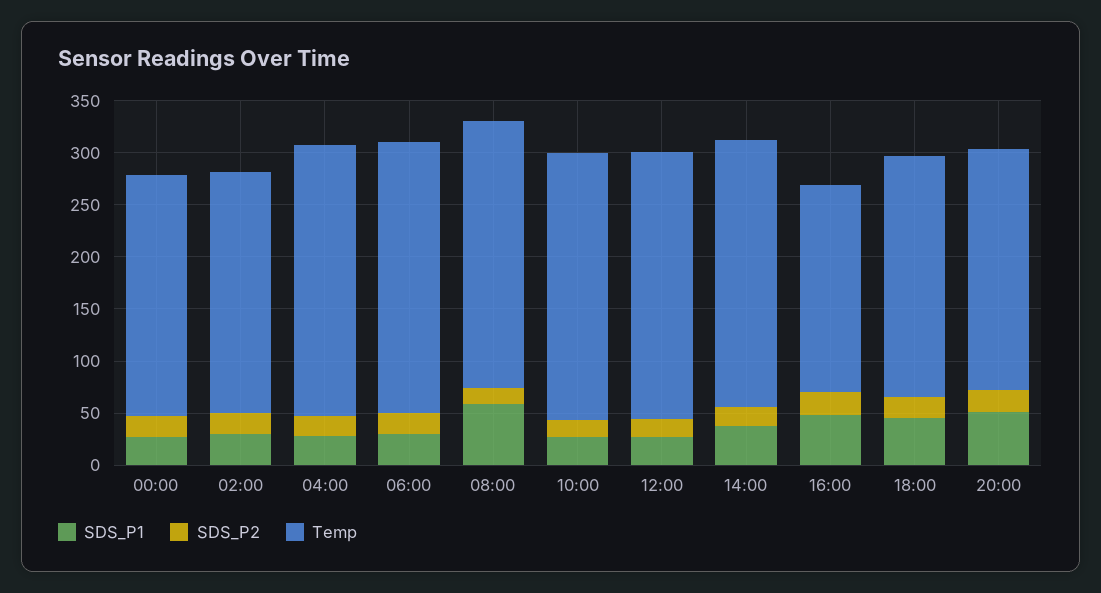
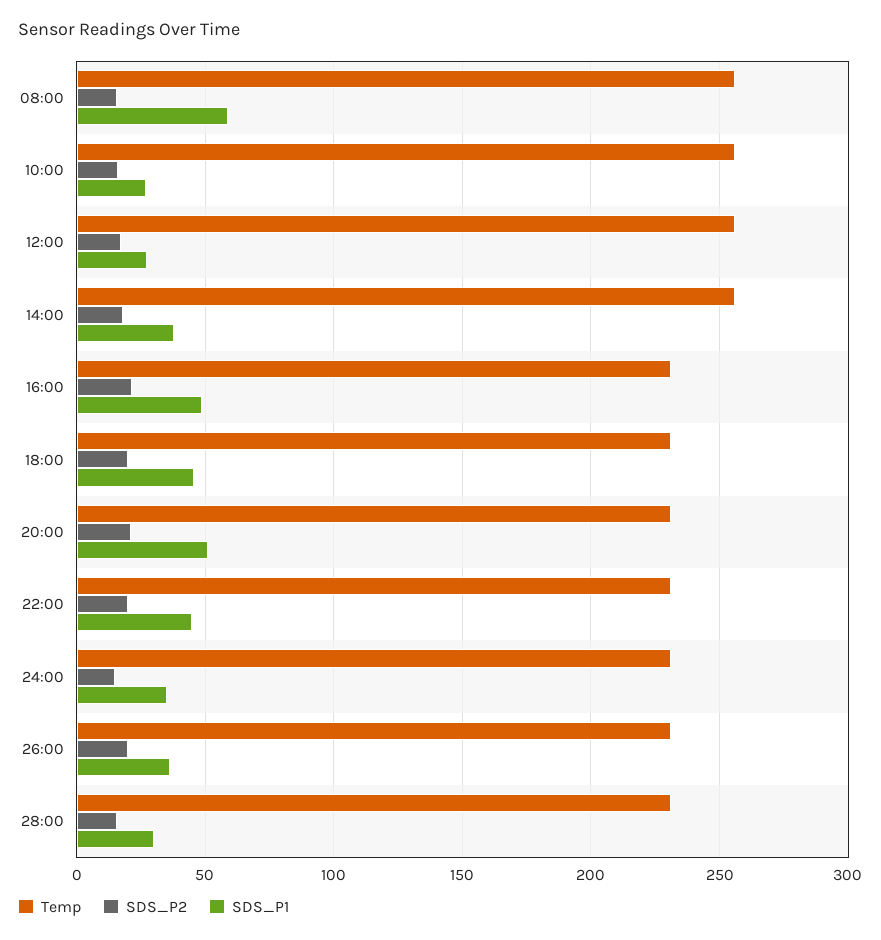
SDS_P1, 00:00: 30 -> none
SDS_P2, 00:00: 20 -> none
Temp, 00:00: 230 -> none
SDS_P1, 02:00: 30 -> none
SDS_P2, 02:00: 20 -> none
Temp, 02:00: 230 -> none
SDS_P1, 04:00: 30 -> none
SDS_P2, 04:00: 20 -> none
Temp, 04:00: 260 -> none
SDS_P1, 06:00: 30 -> none
SDS_P2, 06:00: 20 -> none
Temp, 06:00: 260 -> none
Temp, 16:00: 200 -> 230
Temp, 22:00: none -> 230
SDS_P2, 22:00: none -> 20
SDS_P1, 22:00: none -> 45
Temp, 24:00: none -> 230
SDS_P2, 24:00: none -> 15
SDS_P1, 24:00: none -> 35
Temp, 26:00: none -> 230
SDS_P2, 26:00: none -> 20
SDS_P1, 26:00: none -> 35
Temp, 28:00: none -> 230
SDS_P2, 28:00: none -> 15
SDS_P1, 28:00: none -> 30

